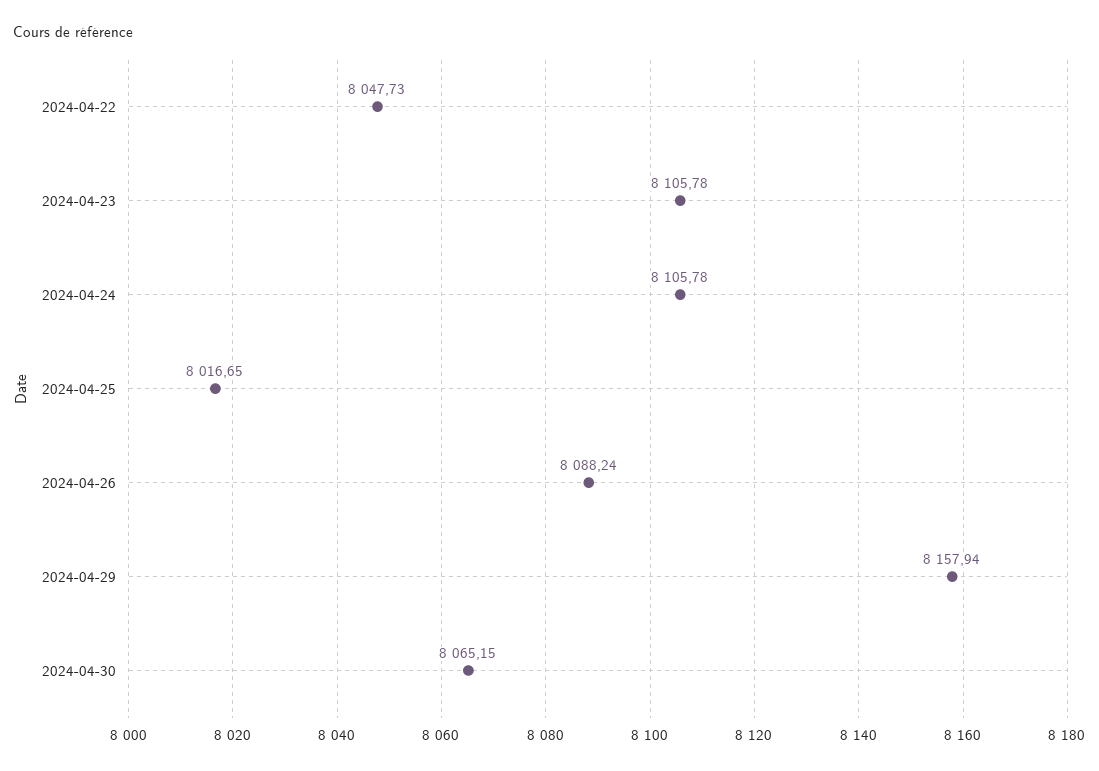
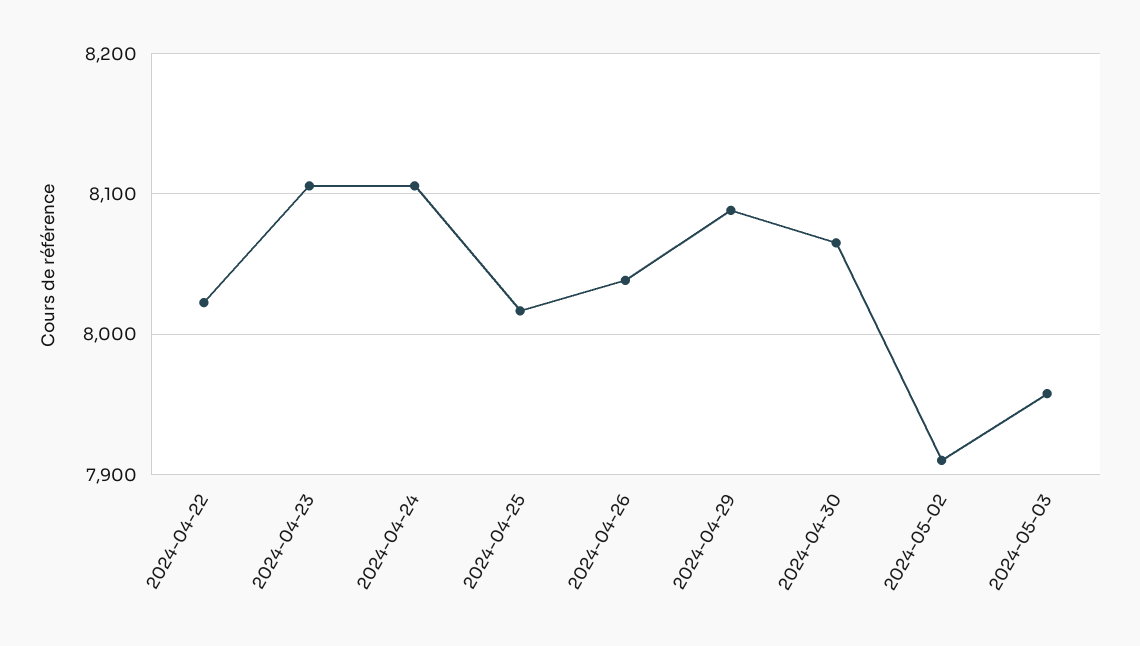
2024-04-22: 8047.73 -> 8020
2024-04-26: 8088.24 -> 8040
2024-04-29: 8157.94 -> 8090
2024-05-02: none -> 7910
2024-05-03: none -> 7960

